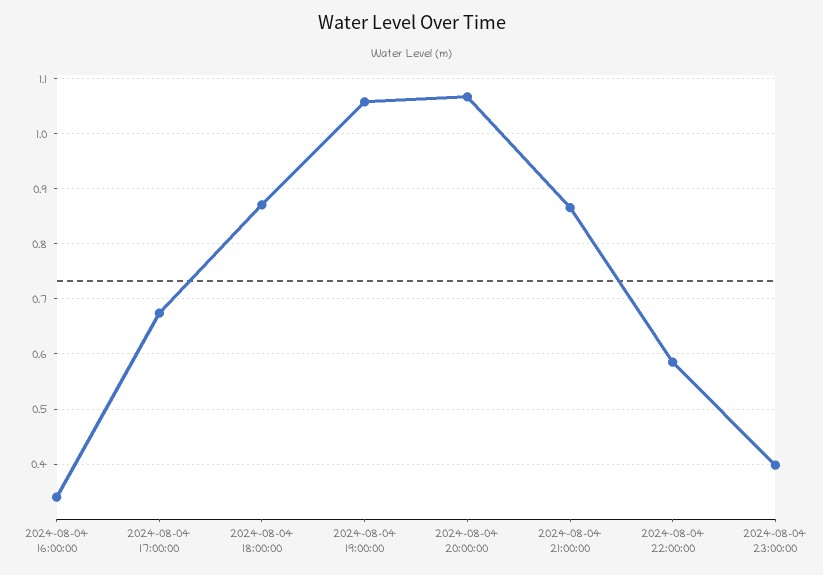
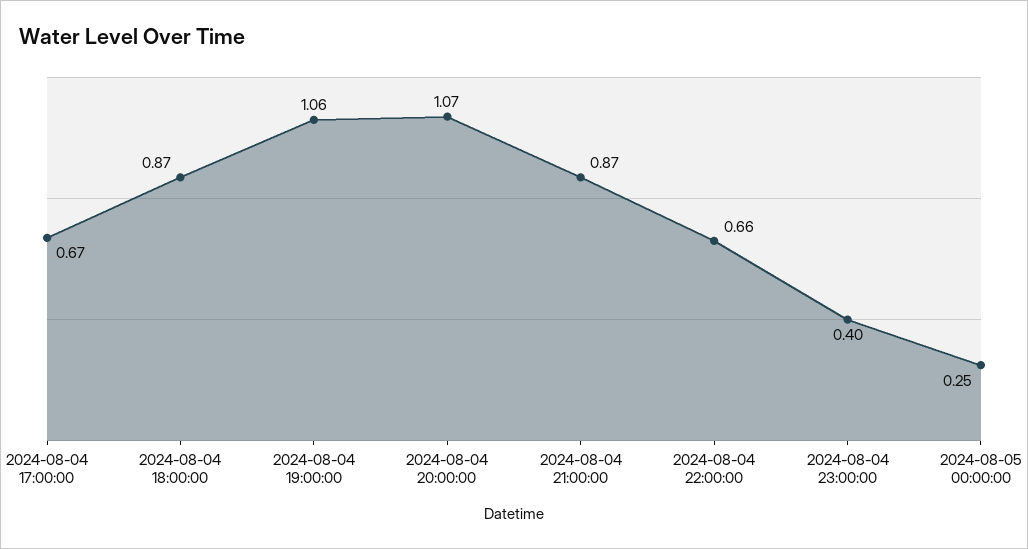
2024-08-04 16:00:00: 0.34 -> none
2024-08-04 22:00:00: 0.58 -> 0.66
2024-08-05 00:00:00: none -> 0.25

